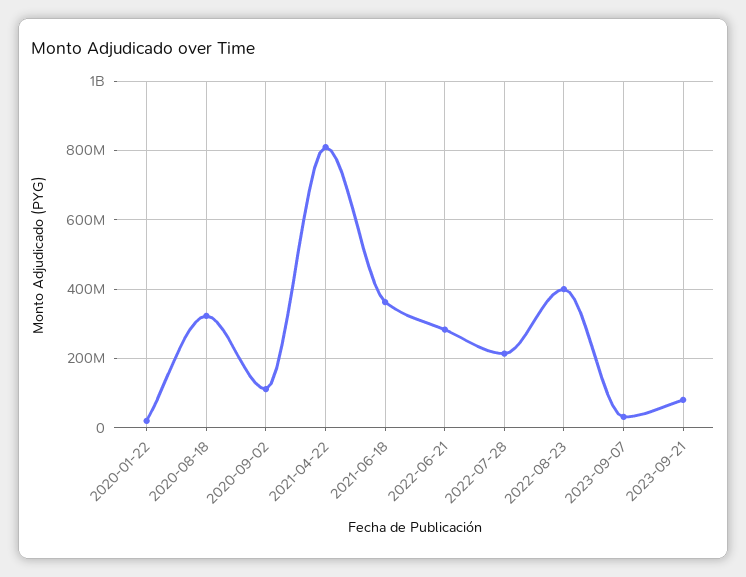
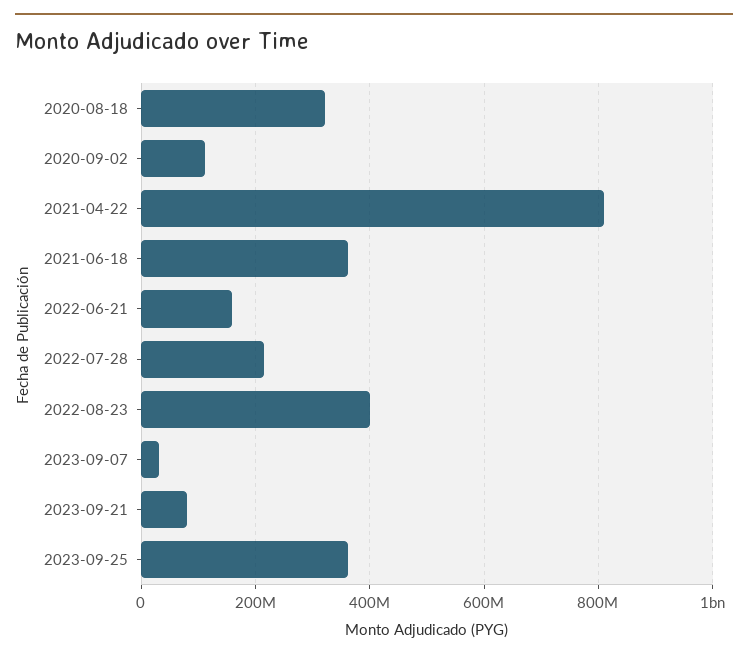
2020-01-22: 20000000 -> none
2022-06-21: 280000000 -> 160000000
2023-09-25: none -> 360000000

